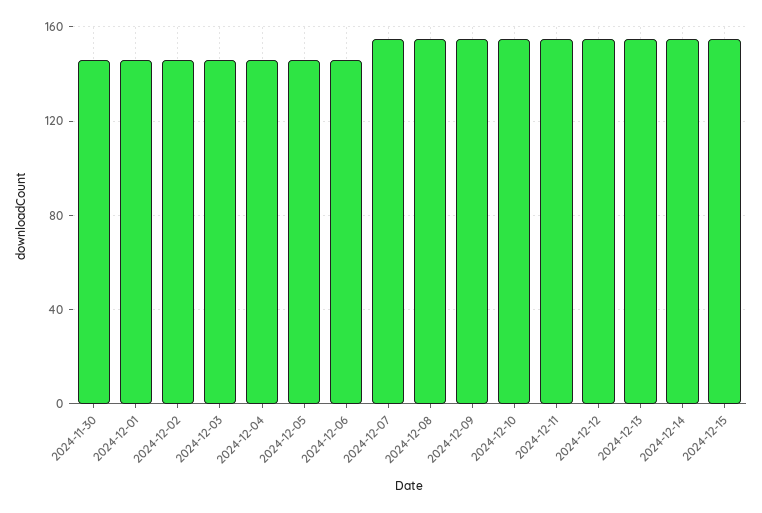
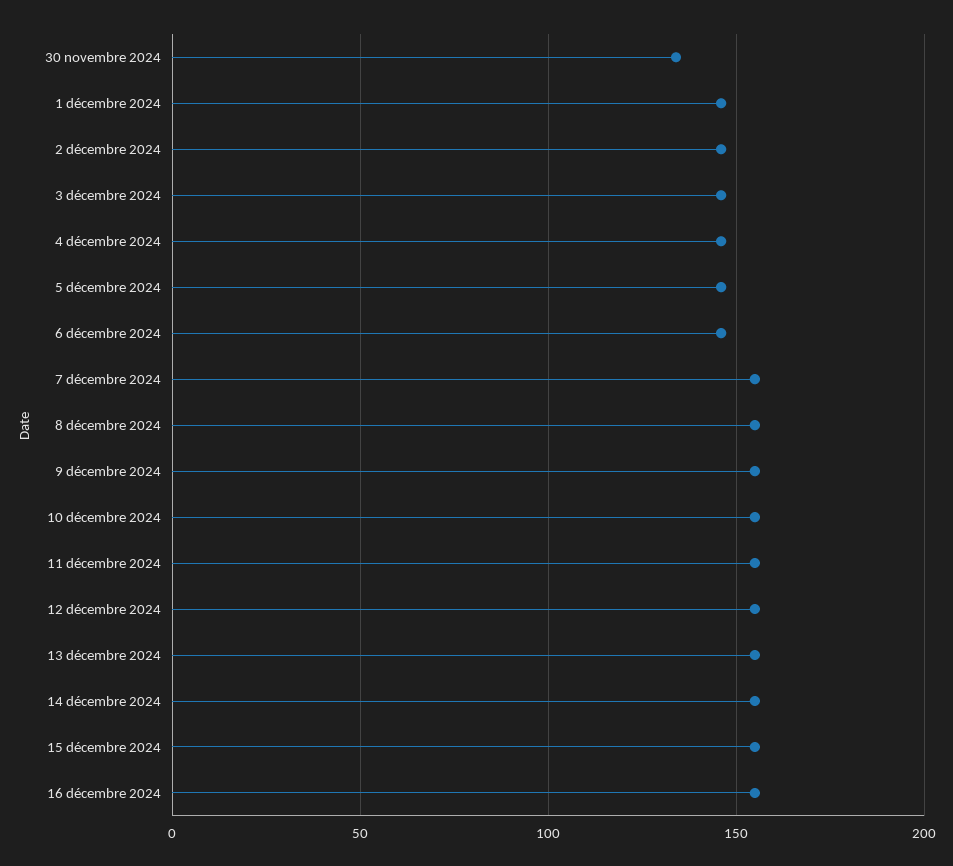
2024-11-30: 145 -> 135
16 décembre 2024: none -> 155

